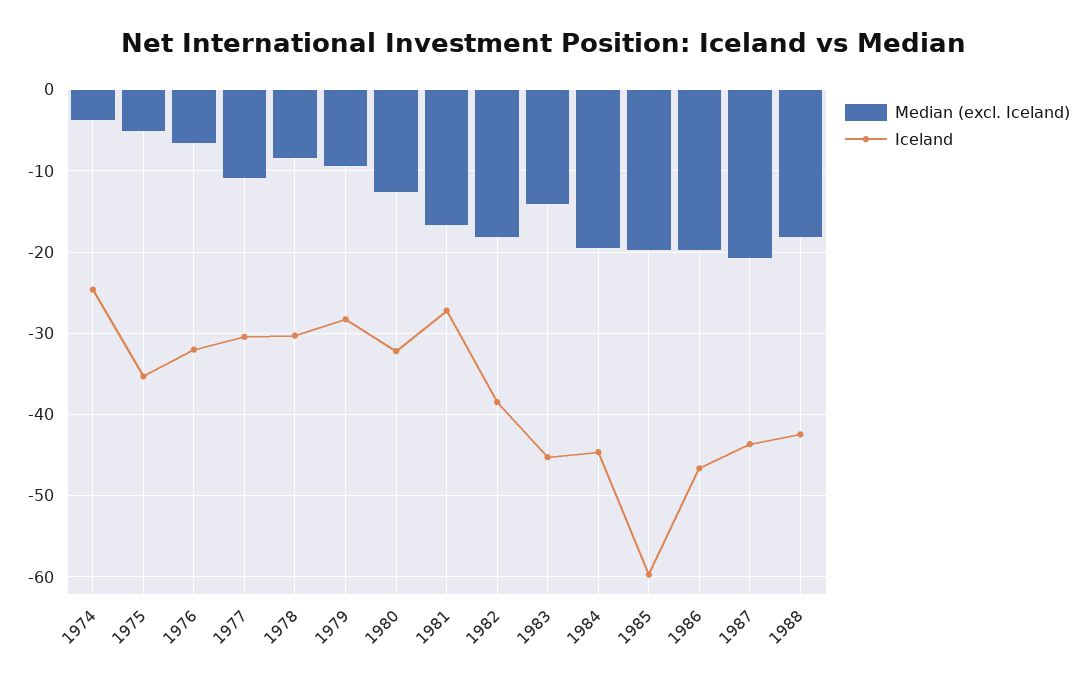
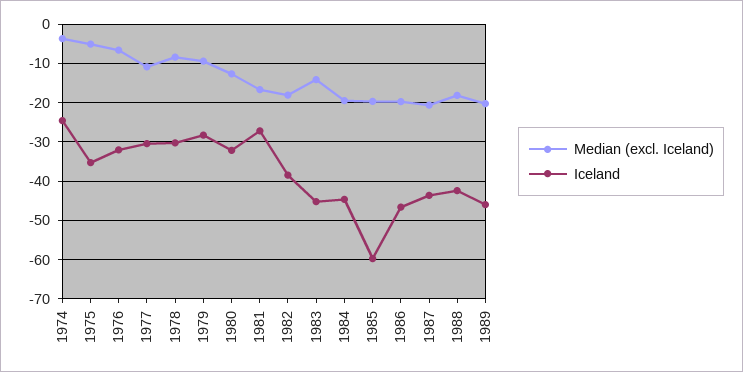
Median (excl. Iceland), 1989: none -> -20
Iceland, 1989: none -> -46

